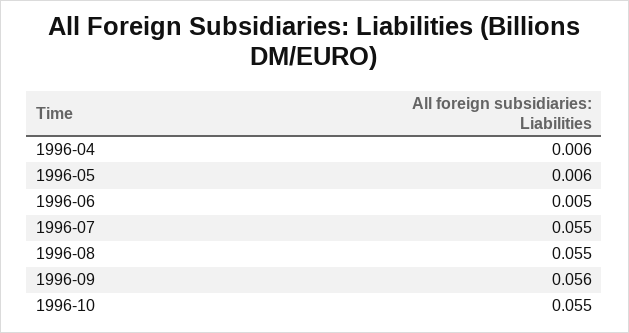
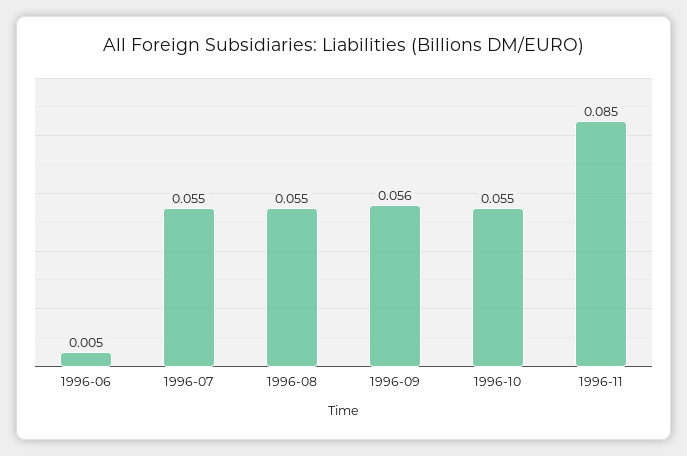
1996-04: 0.006 -> none
1996-05: 0.006 -> none
1996-11: none -> 0.085

